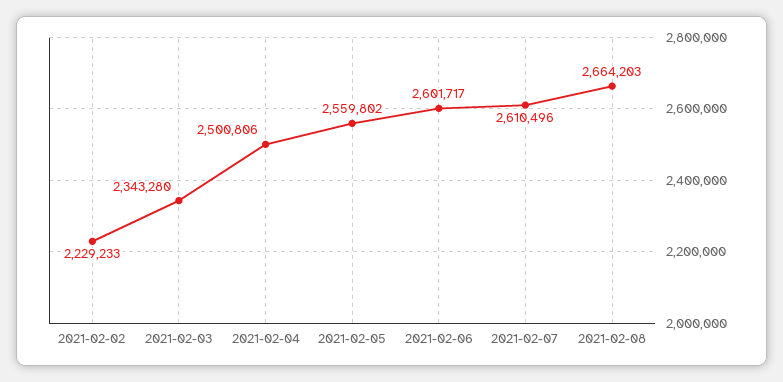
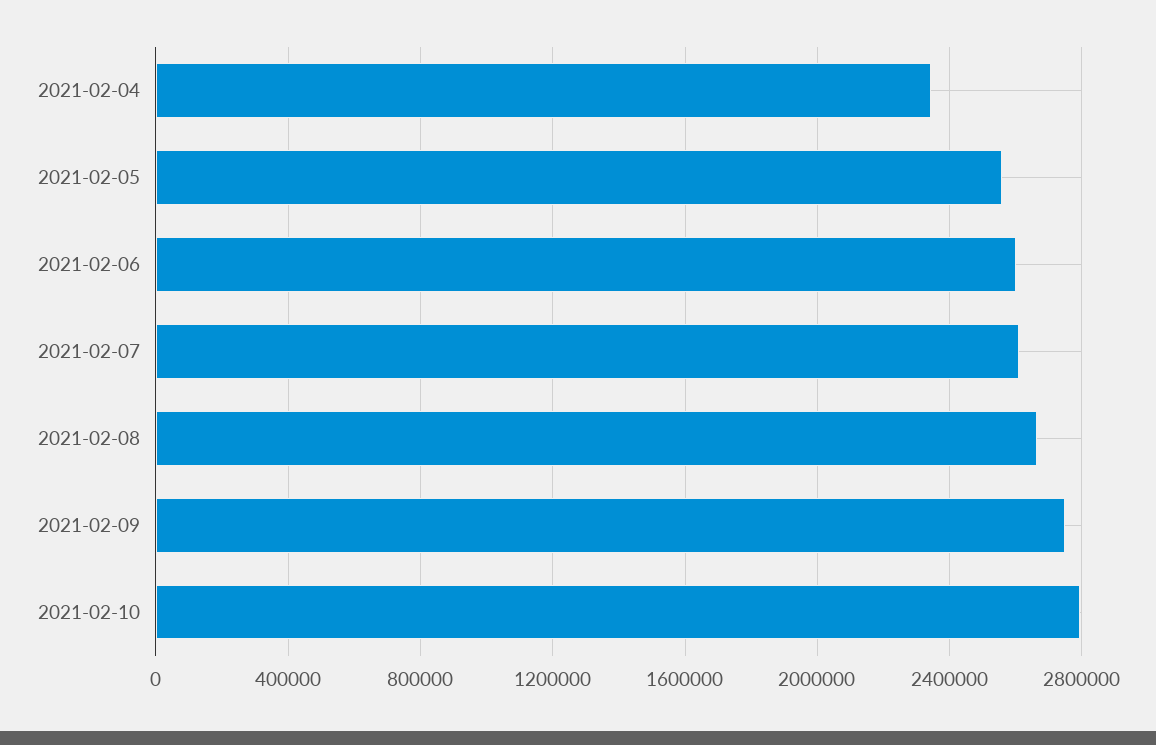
2021-02-02: 2229233 -> none
2021-02-03: 2343280 -> none
2021-02-04: 2500806 -> 2350000
2021-02-09: none -> 2750000
2021-02-10: none -> 2800000

